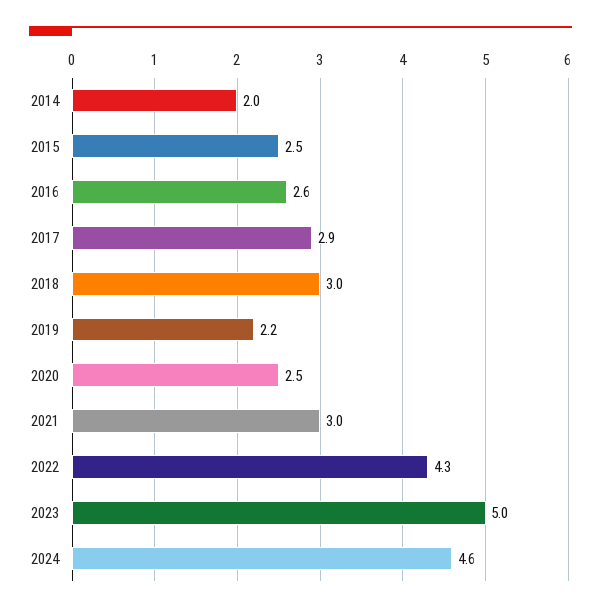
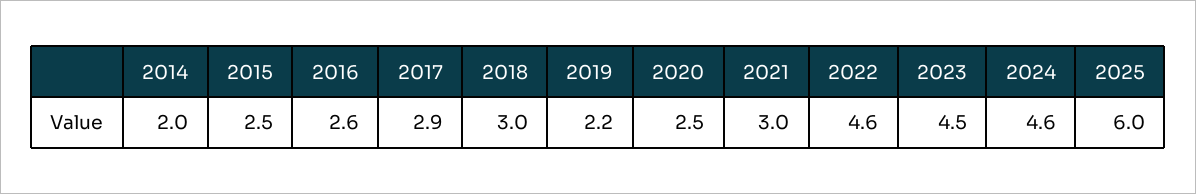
2022: 4.3 -> 4.6
2023: 5 -> 4.5
2025: none -> 6

